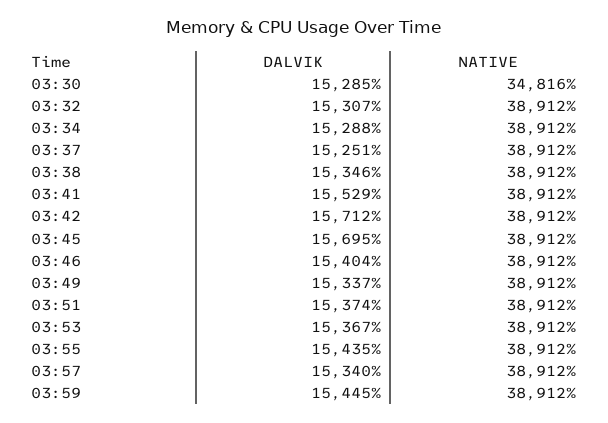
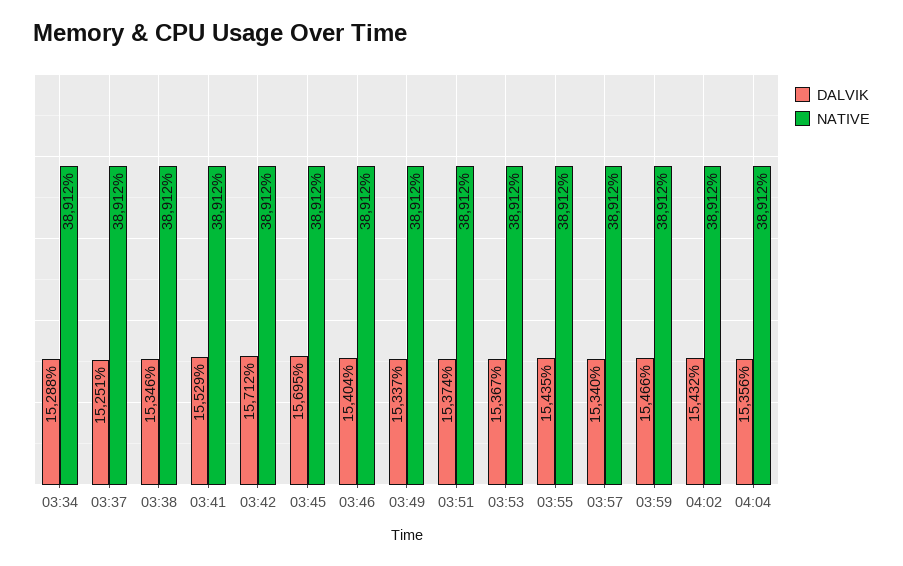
DALVIK, 03:30: 15285 -> none
NATIVE, 03:30: 34816 -> none
DALVIK, 03:32: 15307 -> none
NATIVE, 03:32: 38912 -> none
DALVIK, 03:59: 15445 -> 15466
DALVIK, 04:02: none -> 15432
NATIVE, 04:02: none -> 38912
DALVIK, 04:04: none -> 15356
NATIVE, 04:04: none -> 38912

